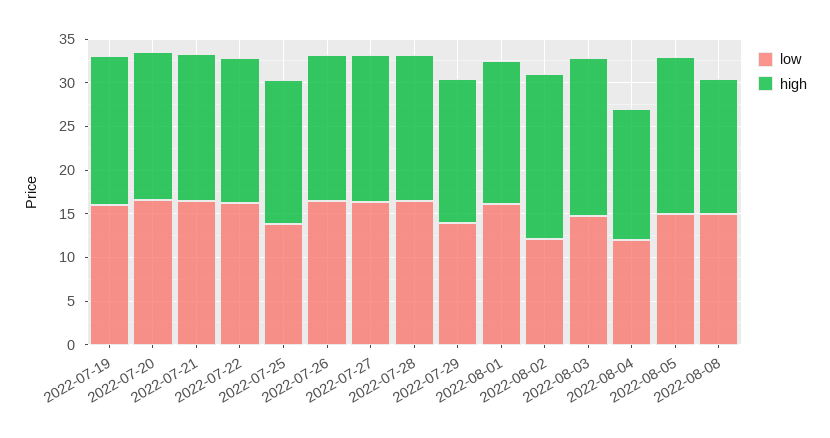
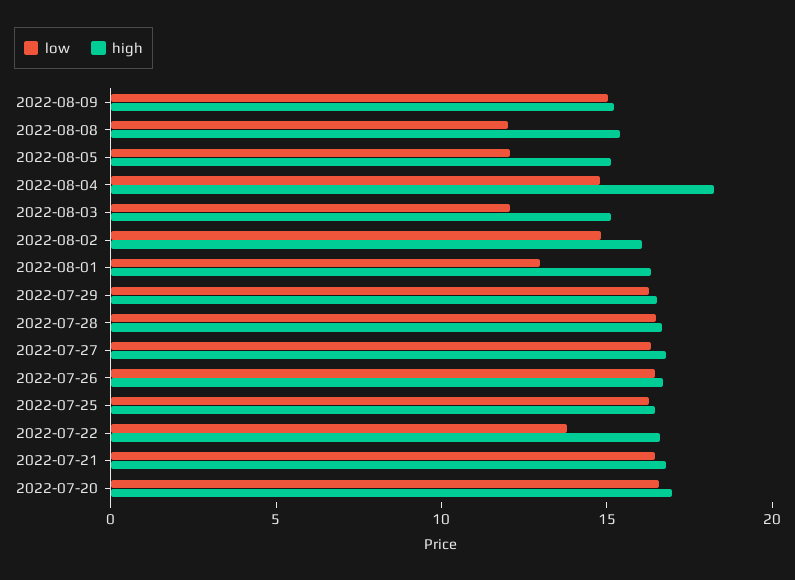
low, 2022-07-19: 16 -> none
high, 2022-07-19: 17 -> none
low, 2022-07-22: 16 -> 14
low, 2022-07-25: 14 -> 16
low, 2022-07-29: 14 -> 16
low, 2022-08-01: 16 -> 13
low, 2022-08-02: 12 -> 15
high, 2022-08-02: 19 -> 16
low, 2022-08-03: 15 -> 12
high, 2022-08-03: 18 -> 15
low, 2022-08-04: 12 -> 15
high, 2022-08-04: 15 -> 18
low, 2022-08-05: 15 -> 12
high, 2022-08-05: 18 -> 15
low, 2022-08-08: 15 -> 12
low, 2022-08-09: none -> 15
high, 2022-08-09: none -> 15

